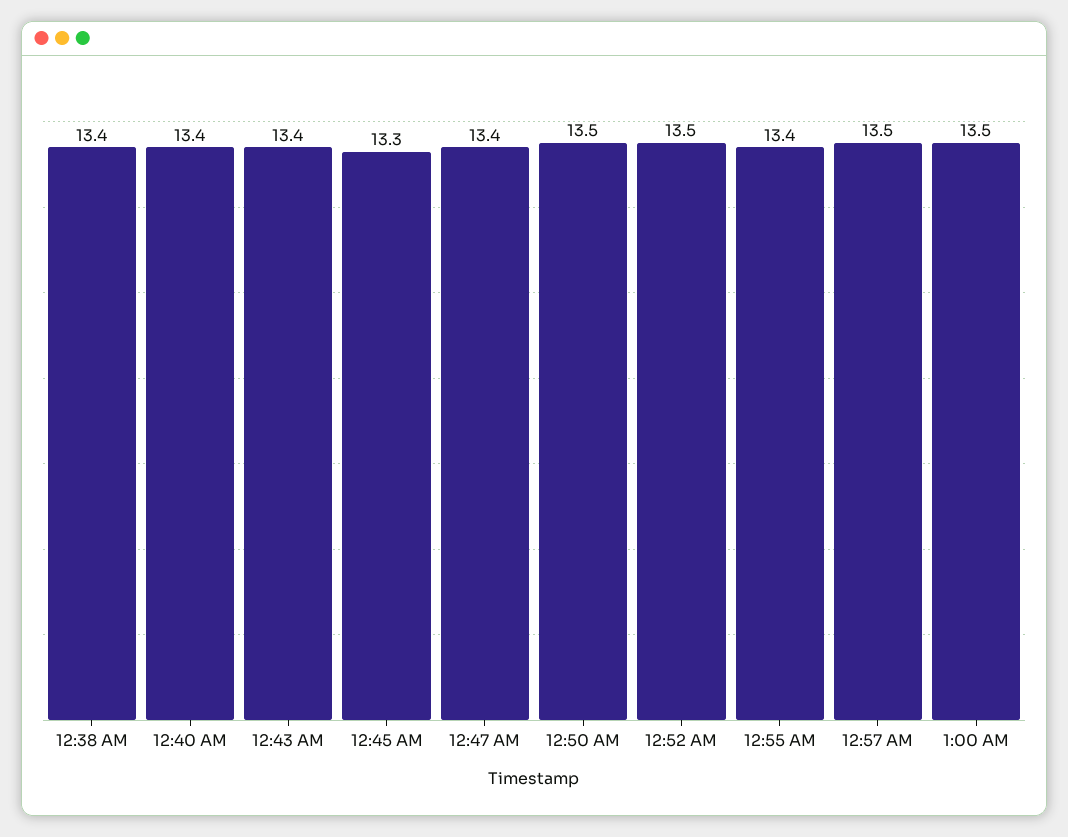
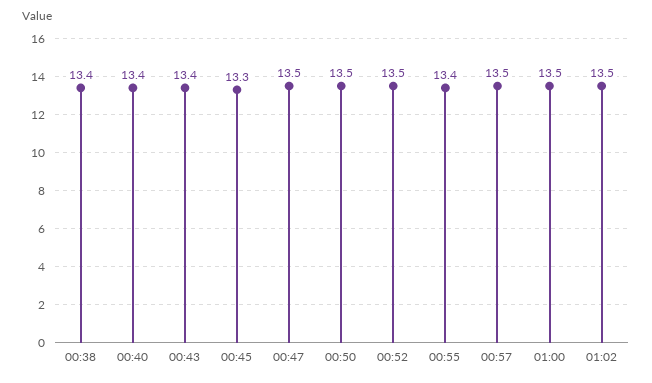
12:47 AM: 13.4 -> 13.5
01:02: none -> 13.5

